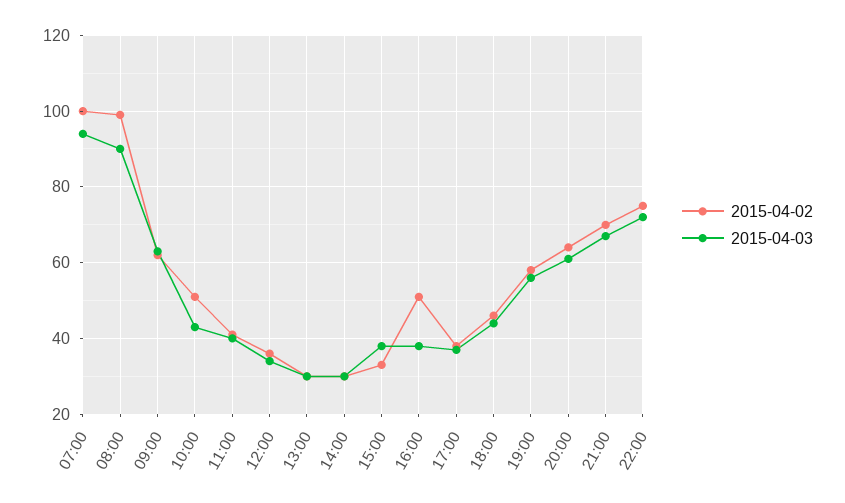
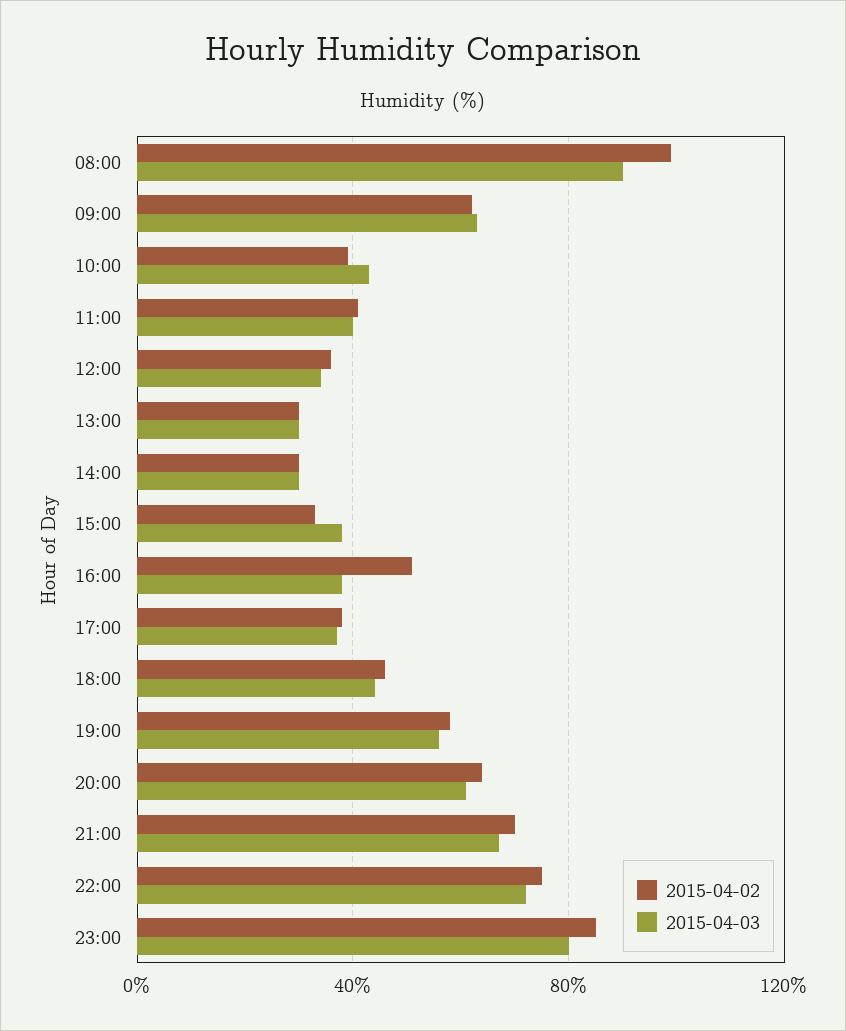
2015-04-02, 07:00: 100 -> none
2015-04-03, 07:00: 95 -> none
2015-04-02, 10:00: 50 -> 40
2015-04-02, 23:00: none -> 85
2015-04-03, 23:00: none -> 80

